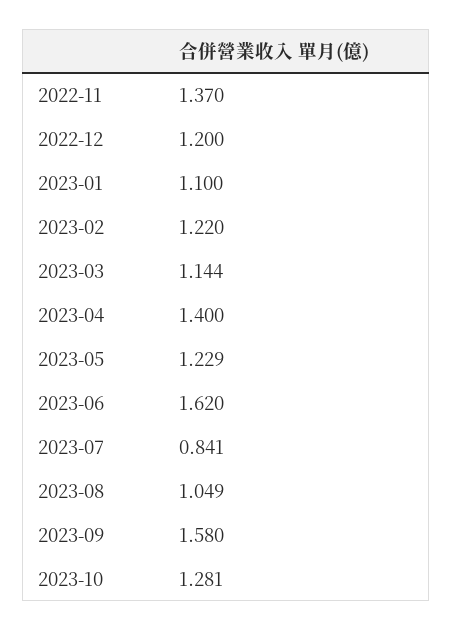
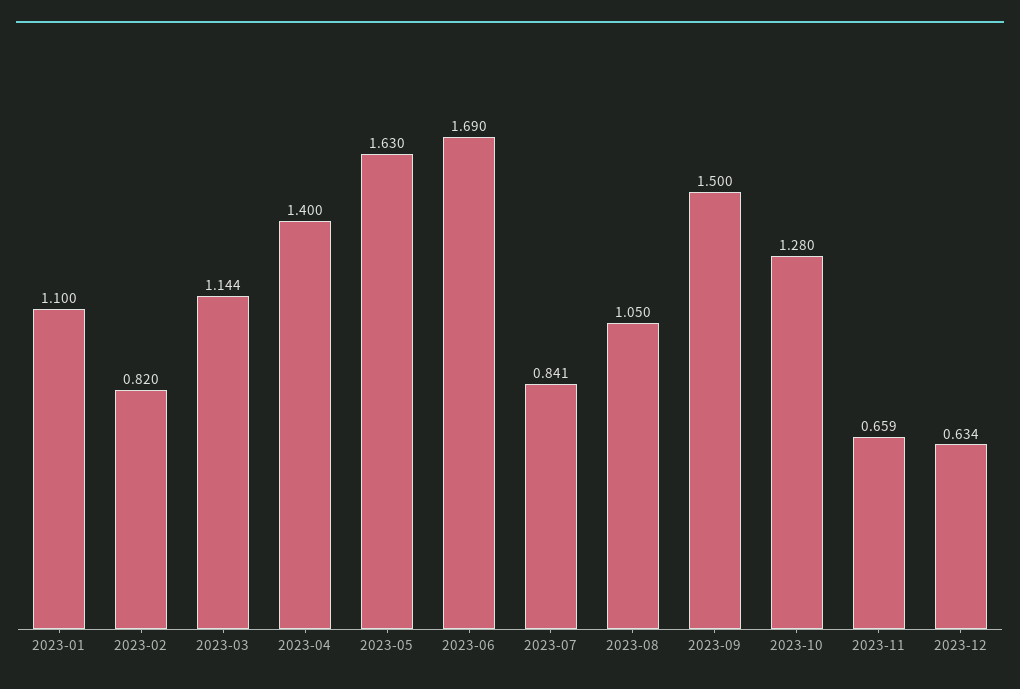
2022-11: 1.37 -> none
2022-12: 1.2 -> none
2023-02: 1.22 -> 0.82
2023-05: 1.229 -> 1.63
2023-06: 1.62 -> 1.69
2023-08: 1.049 -> 1.05
2023-09: 1.58 -> 1.5
2023-10: 1.281 -> 1.28
2023-11: none -> 0.659
2023-12: none -> 0.634

